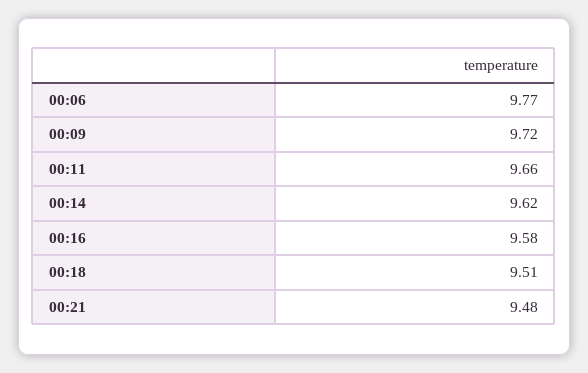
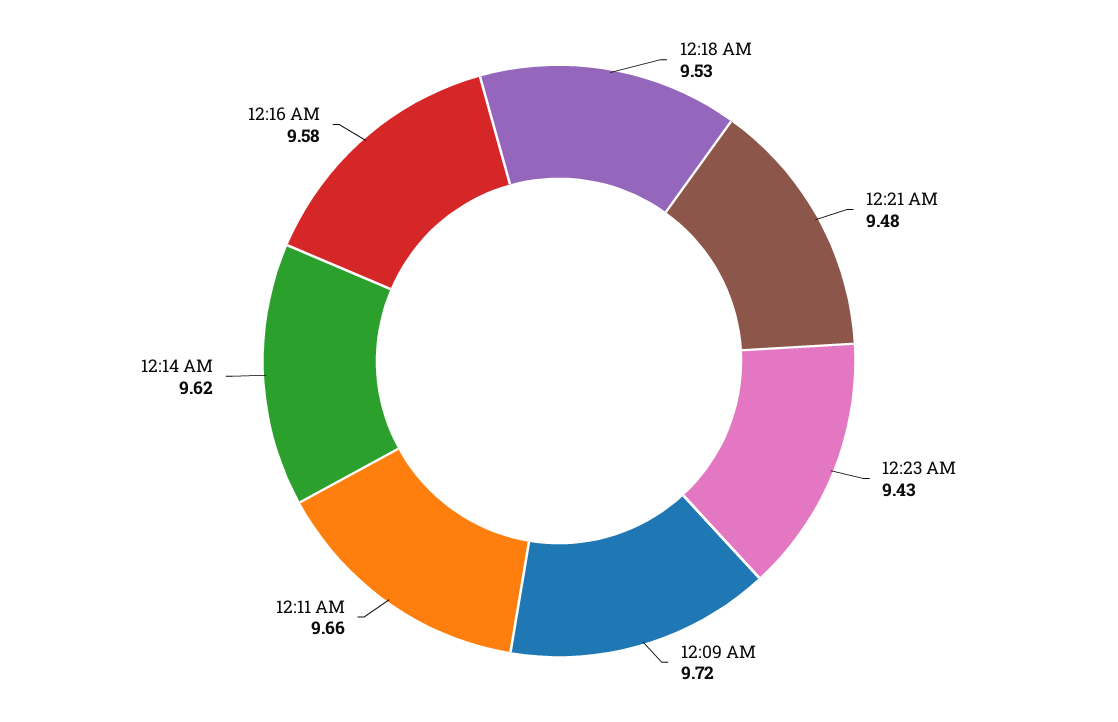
00:06: 9.77 -> none
00:18: 9.51 -> 9.53
12:23 AM: none -> 9.43

